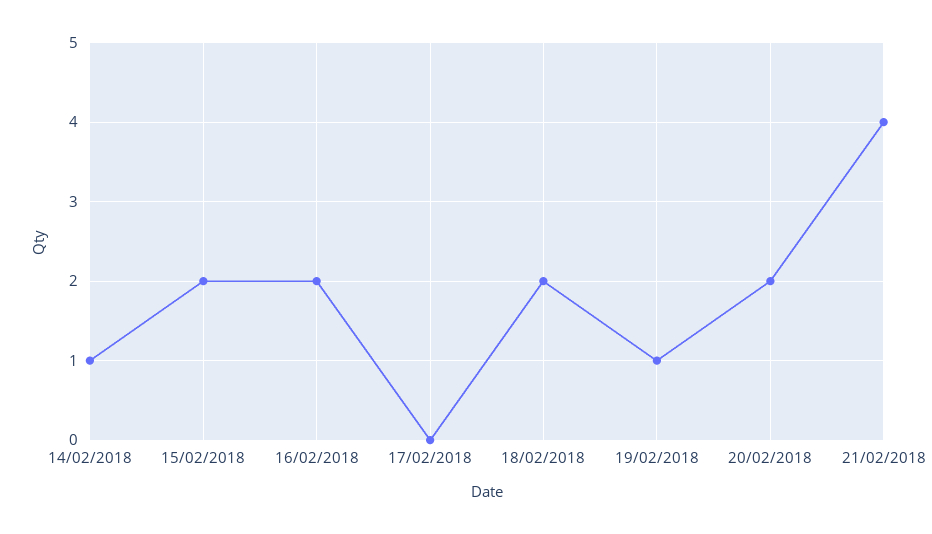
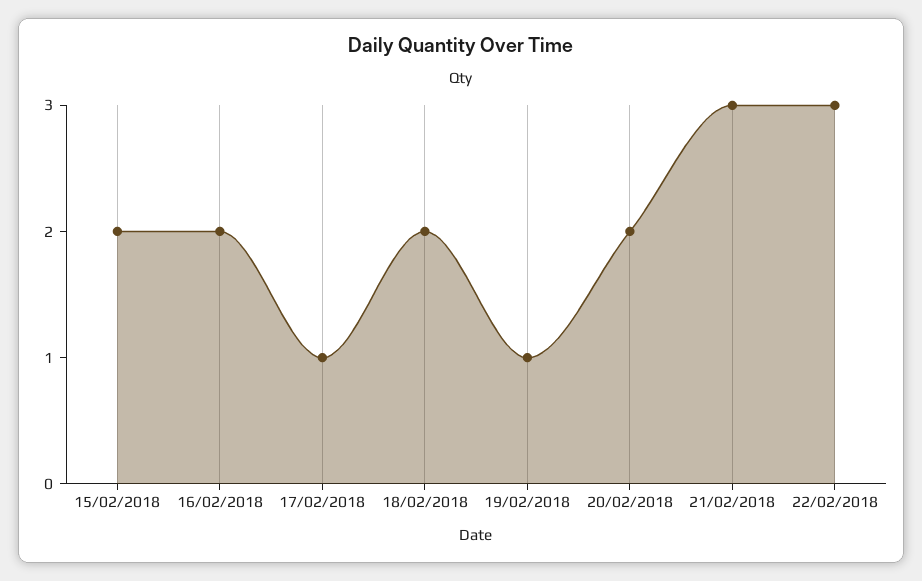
14/02/2018: 1 -> none
17/02/2018: 0 -> 1
21/02/2018: 4 -> 3
22/02/2018: none -> 3

